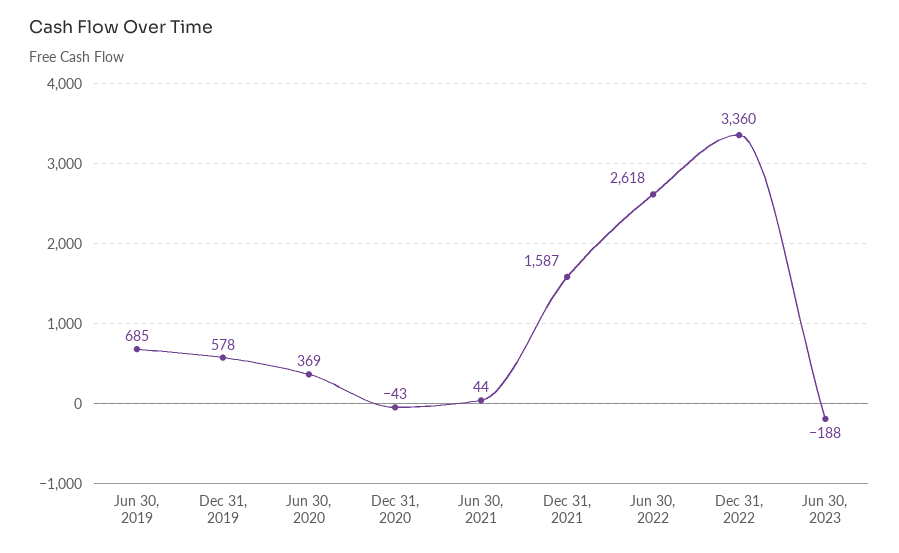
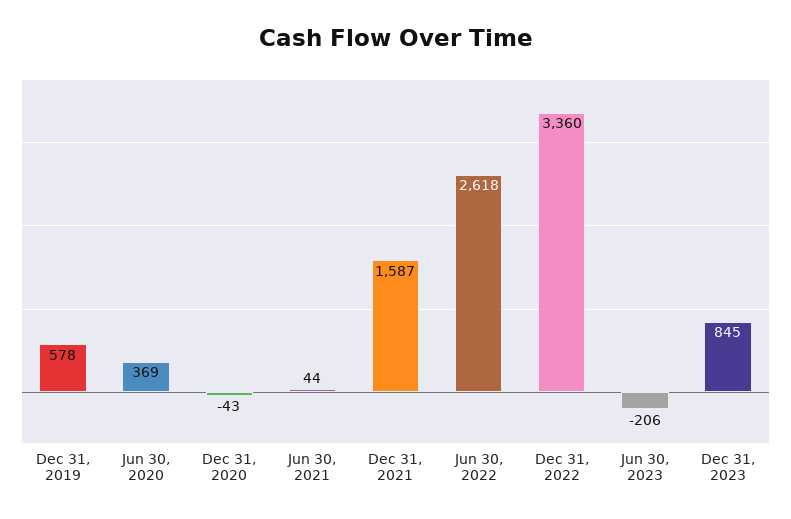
Jun 30, 2019: 685 -> none
Jun 30, 2023: -188 -> -206
Dec 31, 2023: none -> 845

